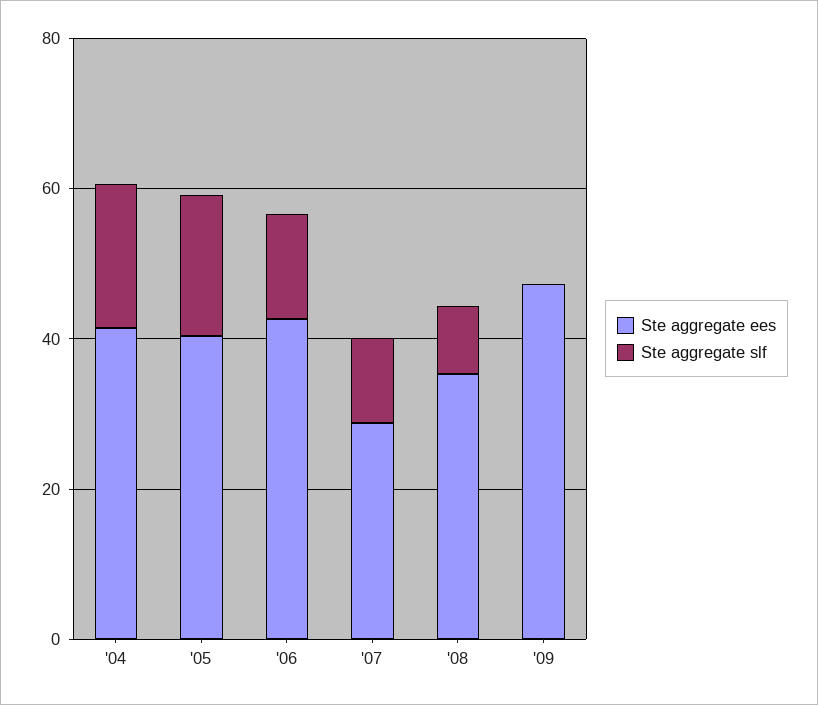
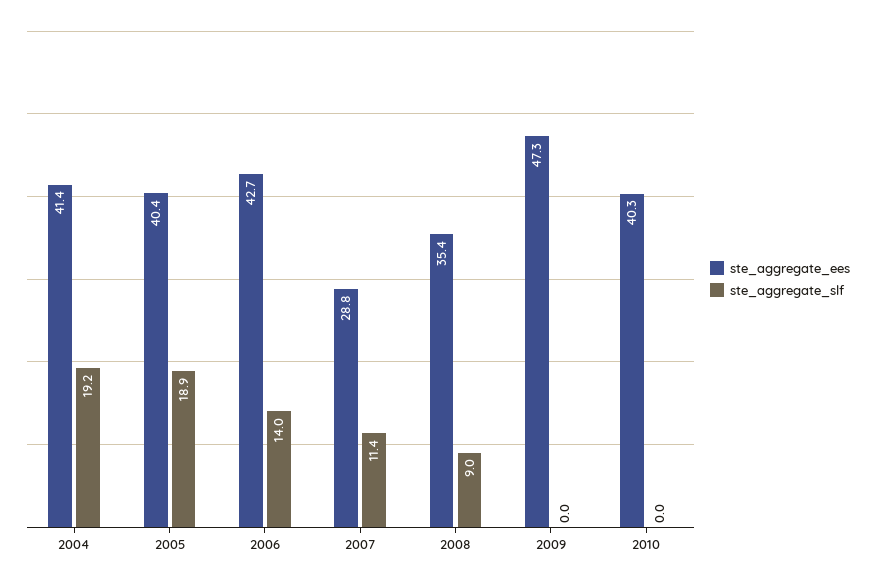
Ste aggregate ees, 2010: none -> 40.3
Ste aggregate slf, 2010: none -> 0

